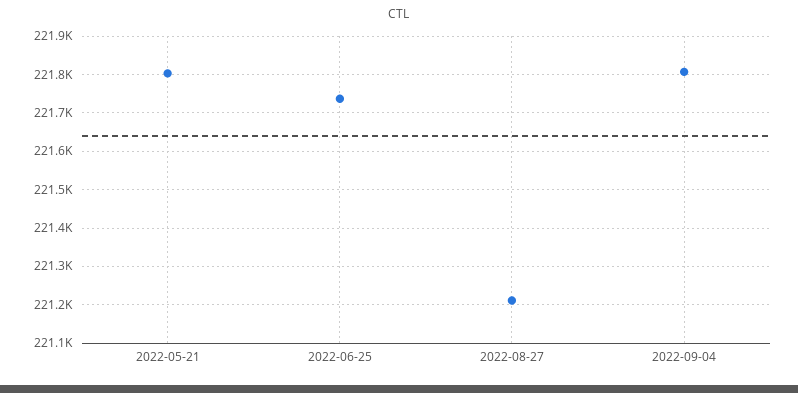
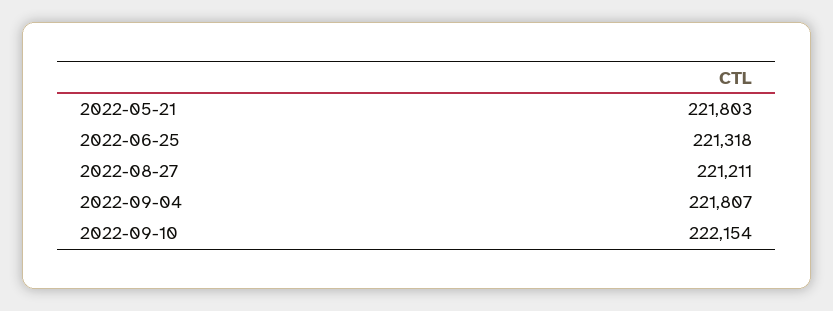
2022-06-25: 221740 -> 221318
2022-09-10: none -> 222154

